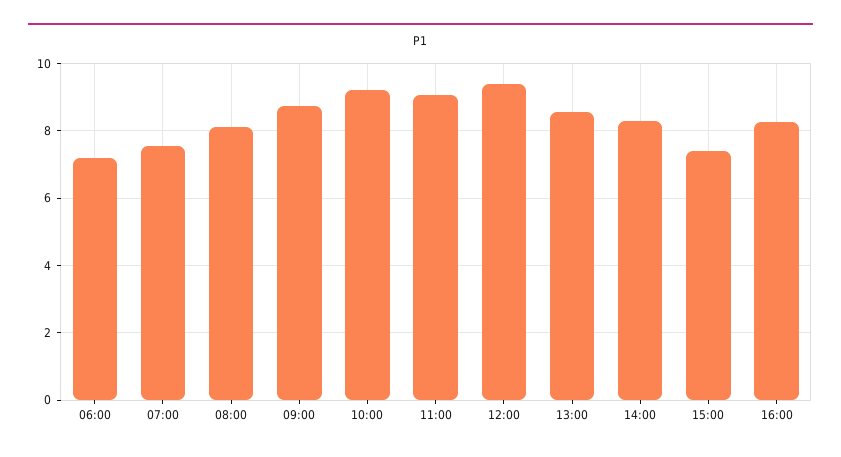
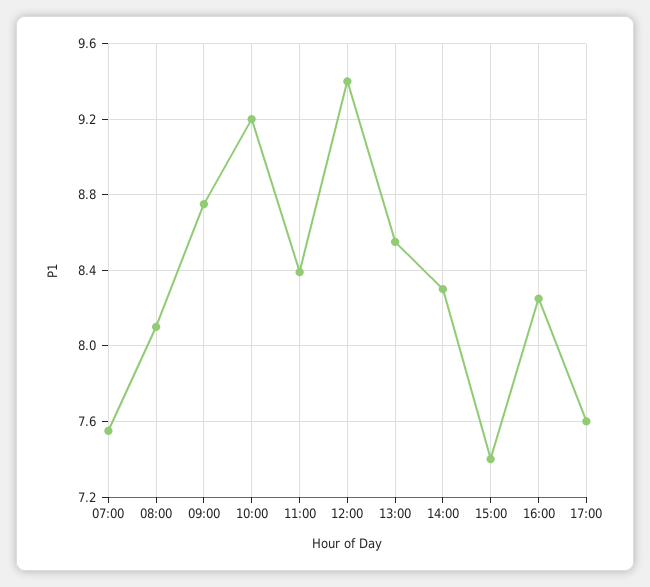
06:00: 7.2 -> none
11:00: 9 -> 8.4
17:00: none -> 7.6

